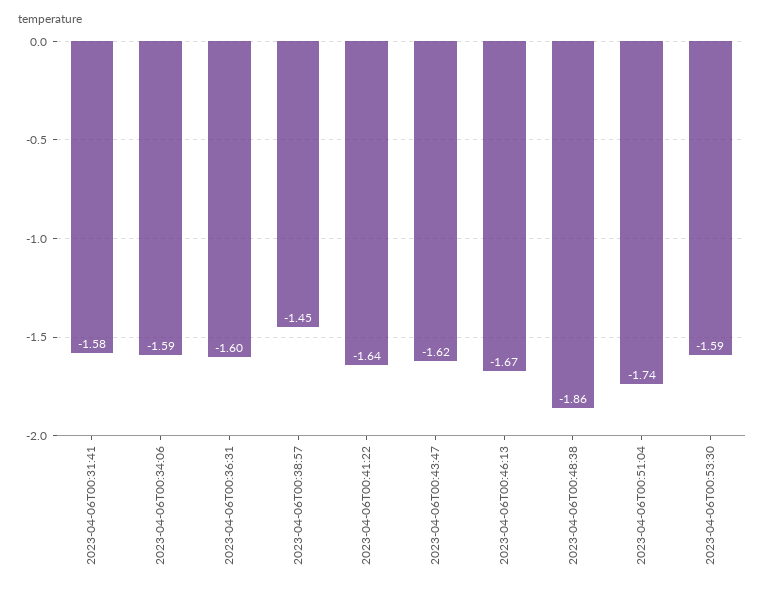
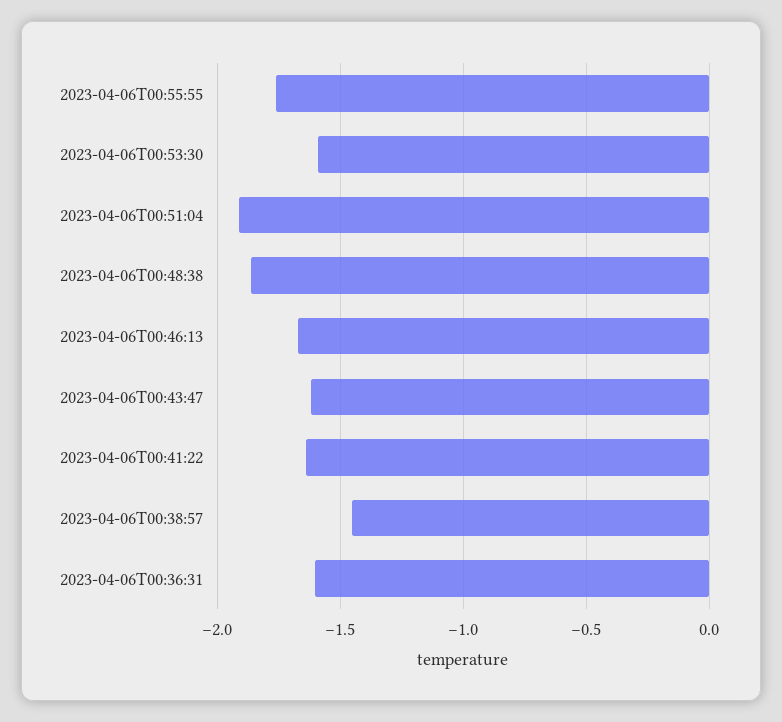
2023-04-06T00:31:41: -1.58 -> none
2023-04-06T00:34:06: -1.59 -> none
2023-04-06T00:51:04: -1.74 -> -1.9
2023-04-06T00:55:55: none -> -1.75

